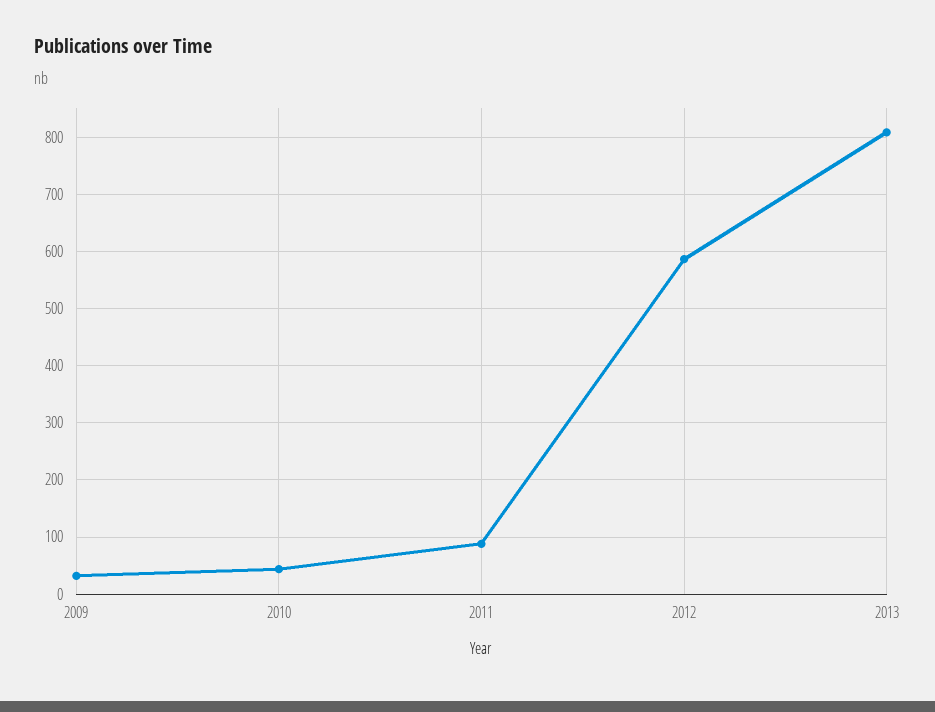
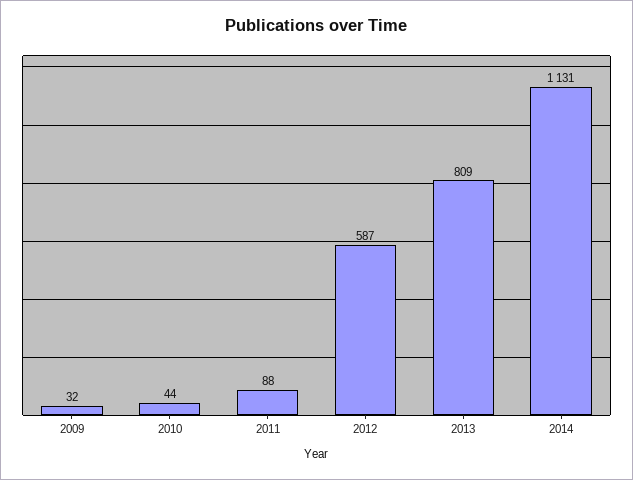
2014: none -> 1131

